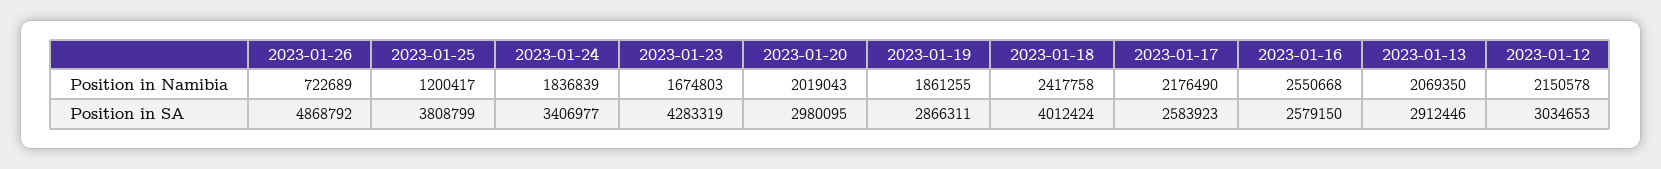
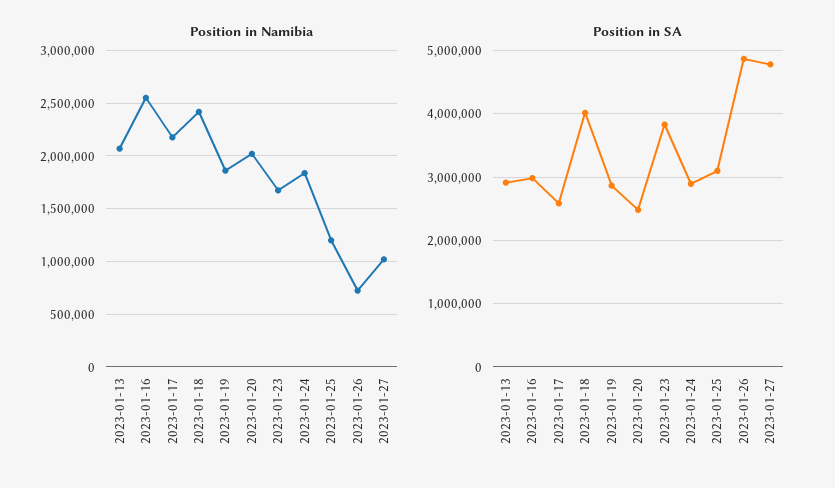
Position in Namibia, 2023-01-12: 2150578 -> none
Position in SA, 2023-01-25: 3808799 -> 3100000
Position in SA, 2023-01-24: 3406977 -> 2900000
Position in SA, 2023-01-23: 4283319 -> 3800000
Position in SA, 2023-01-20: 2980095 -> 2500000
Position in SA, 2023-01-16: 2579150 -> 3000000
Position in SA, 2023-01-12: 3034653 -> none
Position in Namibia, 2023-01-27: none -> 1000000
Position in SA, 2023-01-27: none -> 4800000

